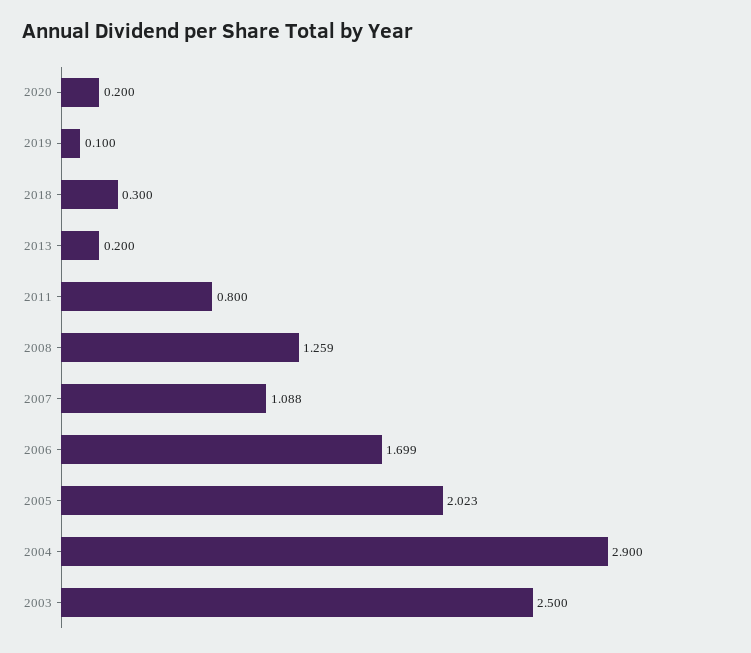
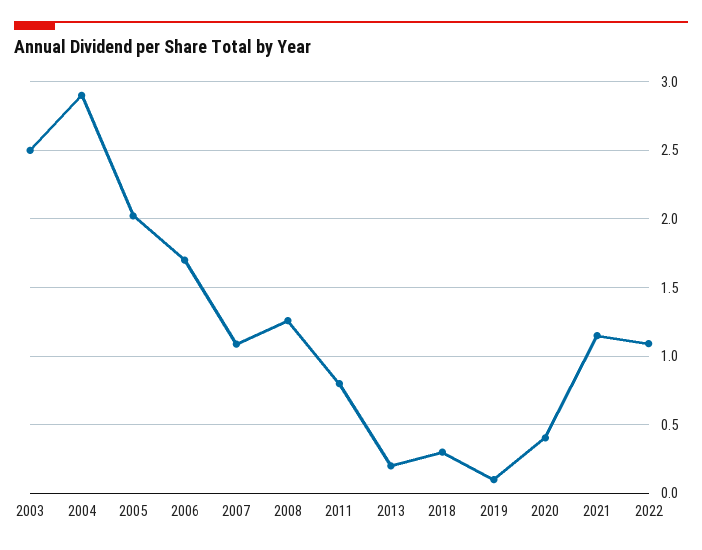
2020: 0.2 -> 0.4
2021: none -> 1.15
2022: none -> 1.1

